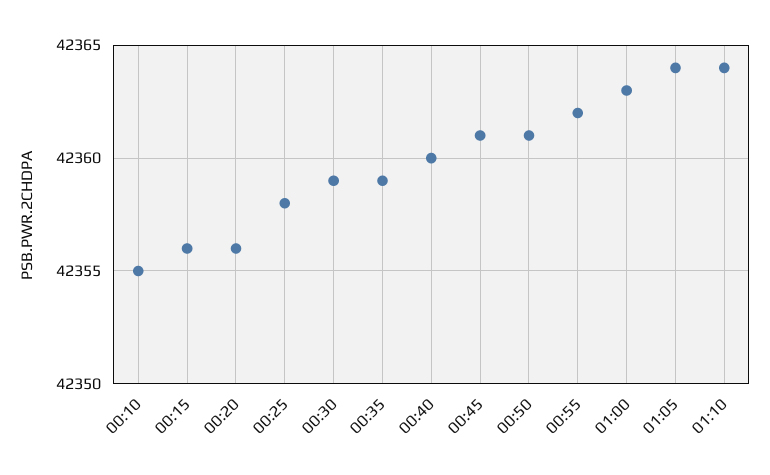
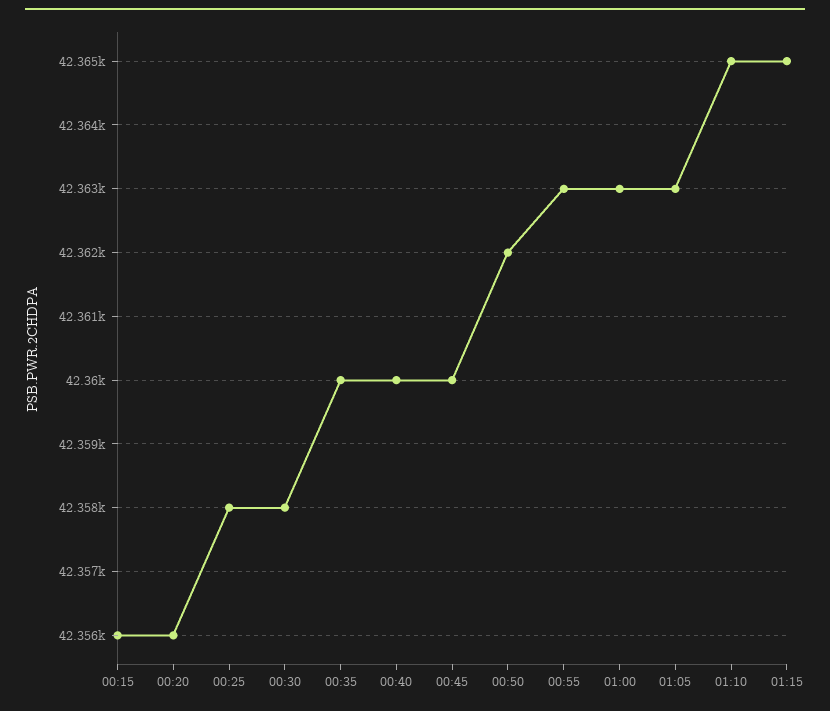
00:10: 42355 -> none
00:30: 42359 -> 42358
00:35: 42359 -> 42360
00:45: 42361 -> 42360
00:50: 42361 -> 42362
00:55: 42362 -> 42363
01:05: 42364 -> 42363
01:10: 42364 -> 42365
01:15: none -> 42365

